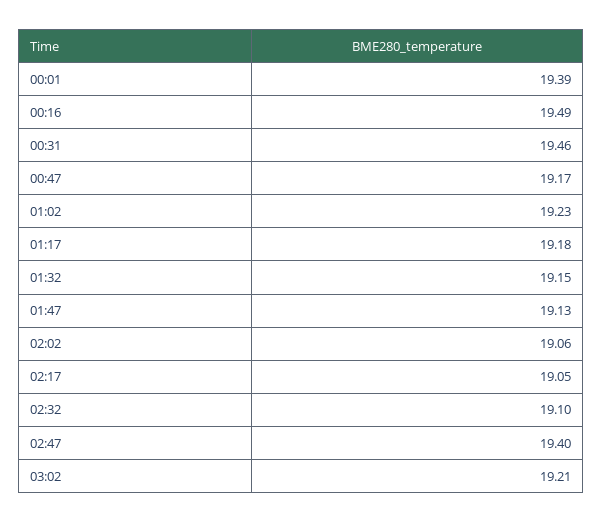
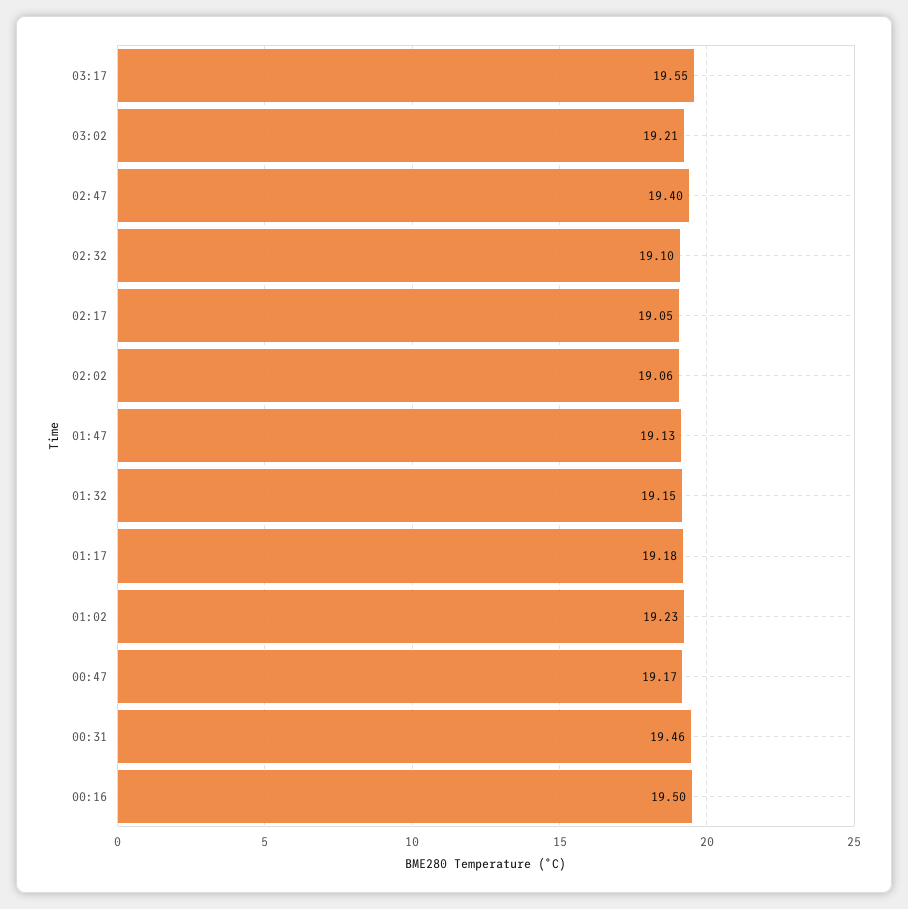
00:01: 19.39 -> none
00:16: 19.49 -> 19.5
03:17: none -> 19.55

